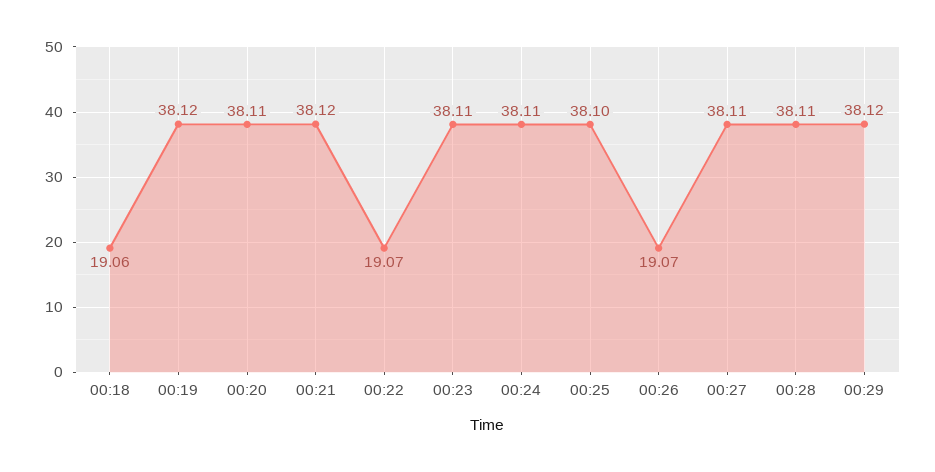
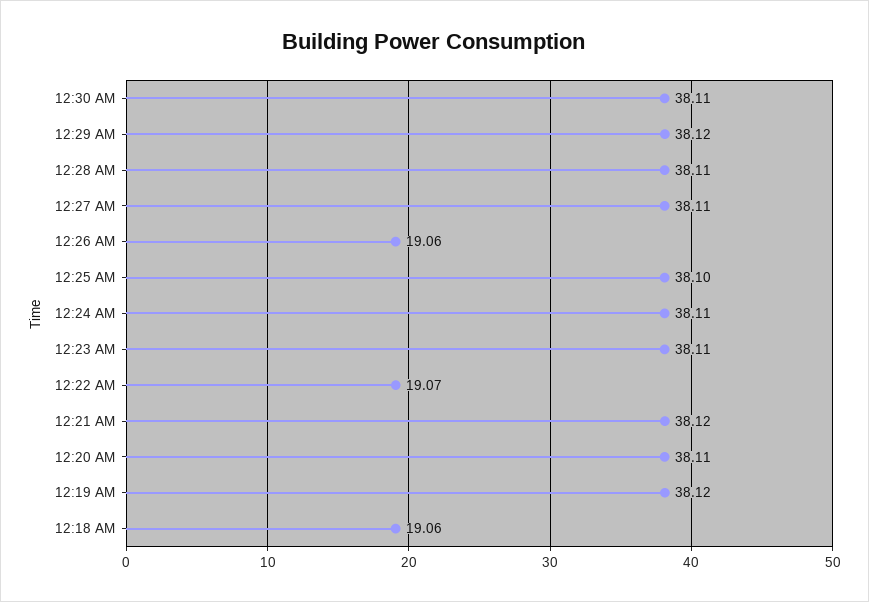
00:26: 19.07 -> 19.06
12:30 AM: none -> 38.11

